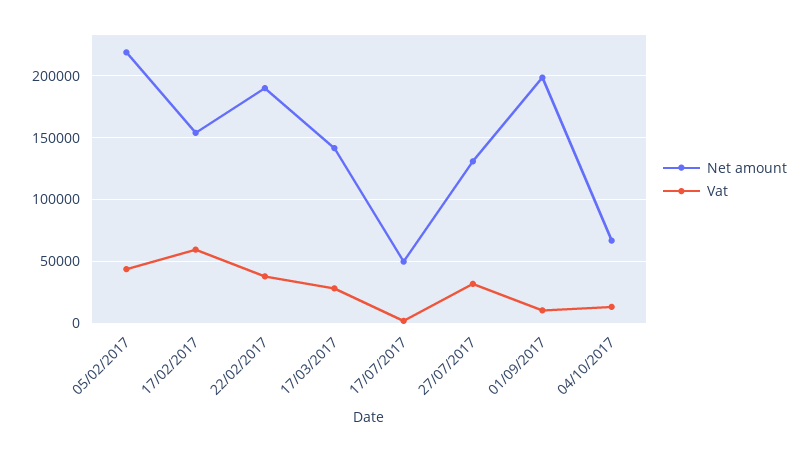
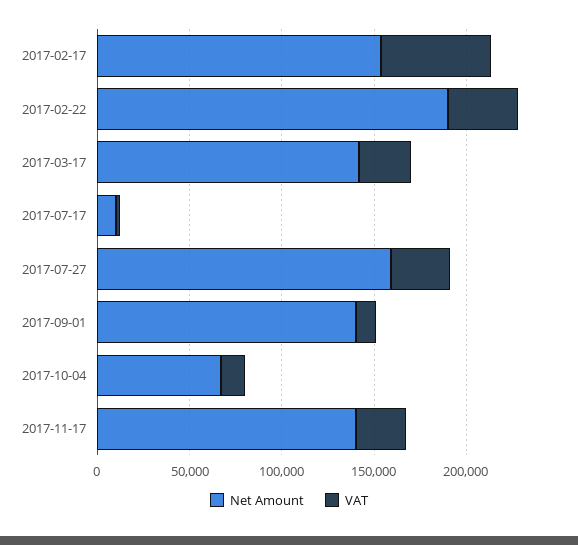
Net amount, 05/02/2017: 220000 -> none
Vat, 05/02/2017: 45000 -> none
Net amount, 17/07/2017: 50000 -> 10000
Net amount, 27/07/2017: 130000 -> 160000
Net amount, 01/09/2017: 200000 -> 140000
Net amount, 2017-11-17: none -> 140000
Vat, 2017-11-17: none -> 30000

